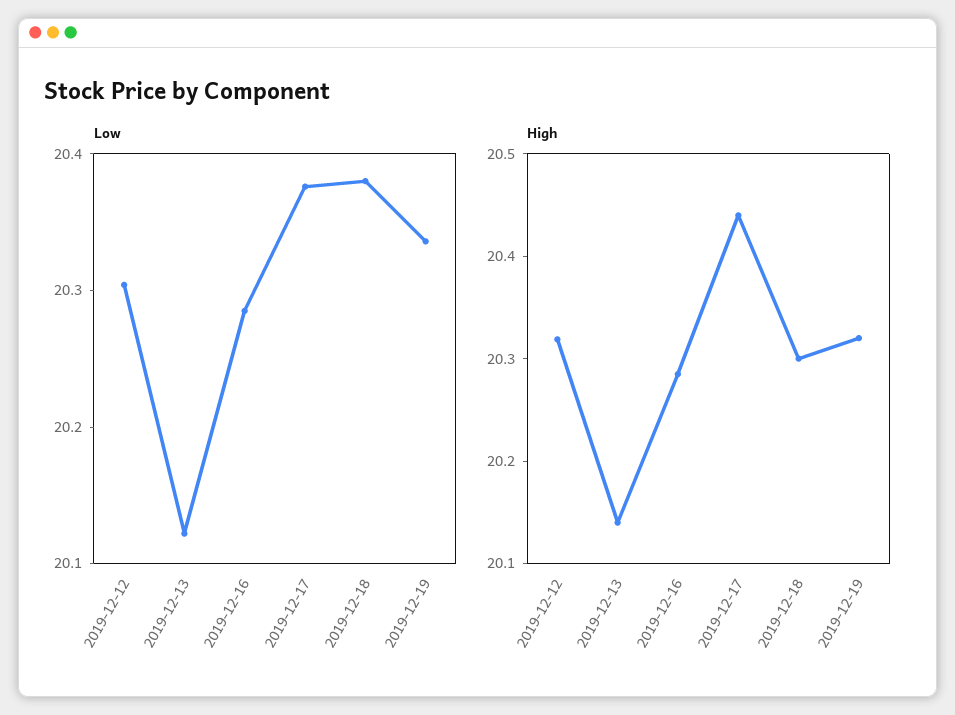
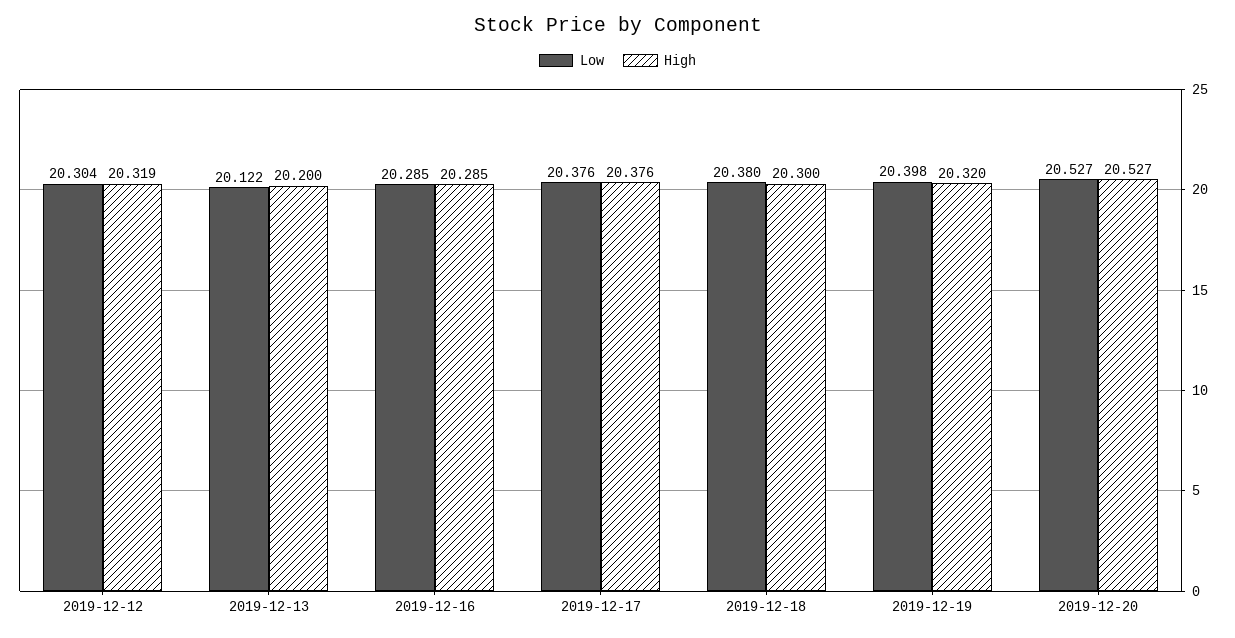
Low, 2019-12-19: 20.34 -> 20.398
High, 2019-12-13: 20.14 -> 20.2
High, 2019-12-17: 20.44 -> 20.376
Low, 2019-12-20: none -> 20.527
High, 2019-12-20: none -> 20.527

